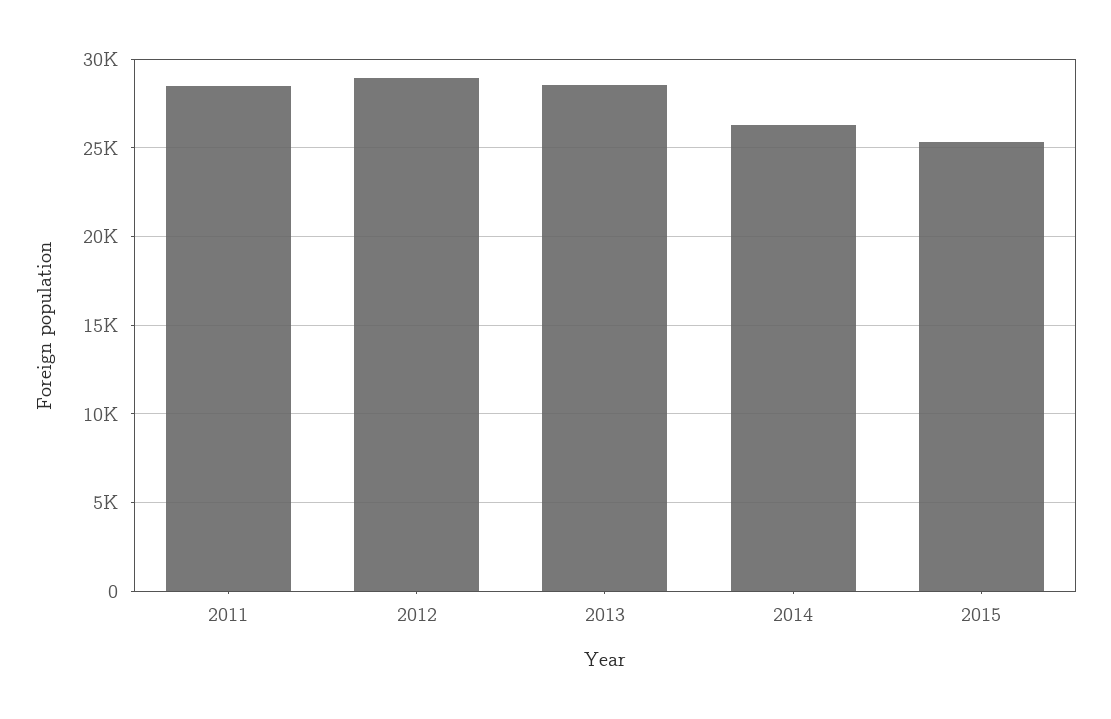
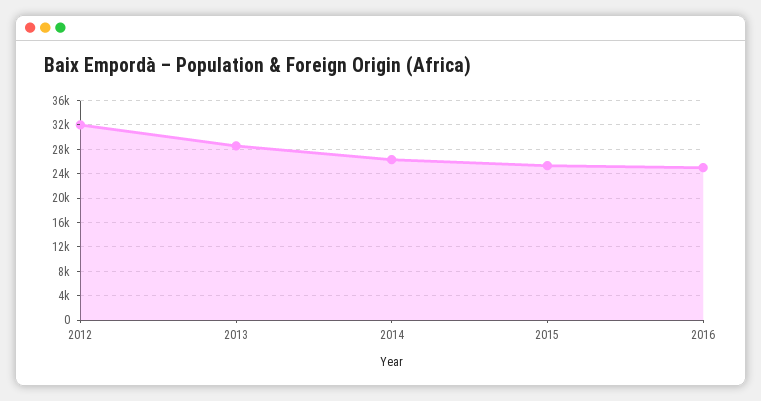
2011: 28500 -> none
2012: 29000 -> 32000
2016: none -> 25000

